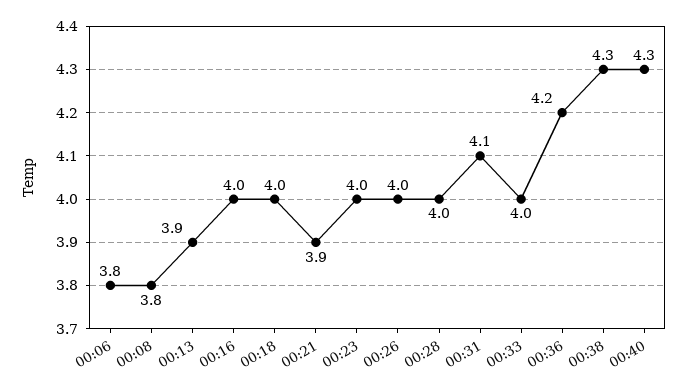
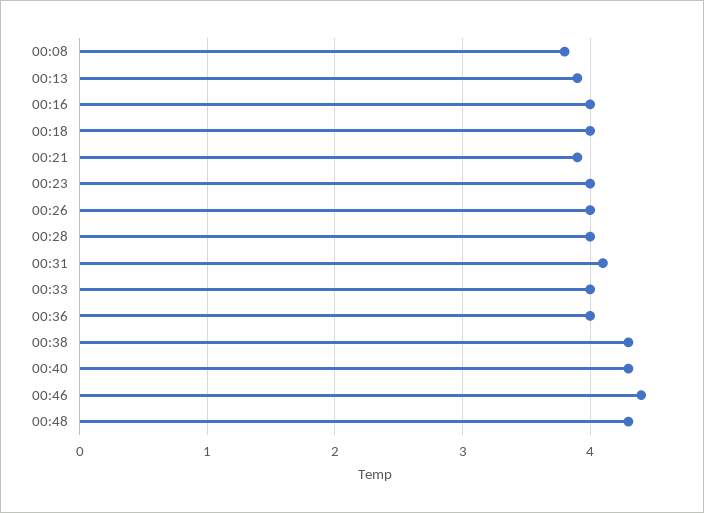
00:06: 3.8 -> none
00:36: 4.2 -> 4
00:46: none -> 4.4
00:48: none -> 4.3

